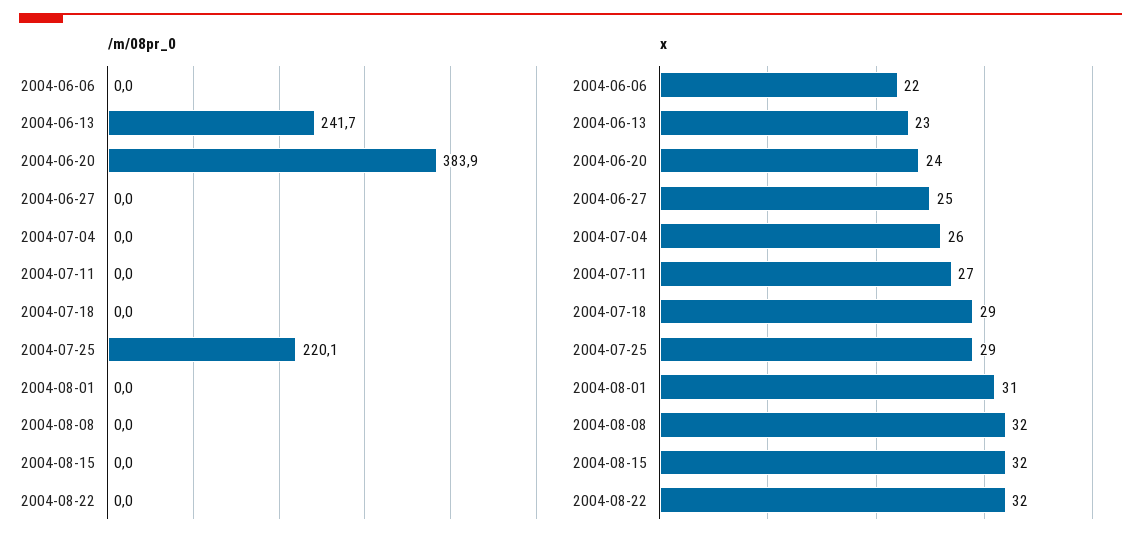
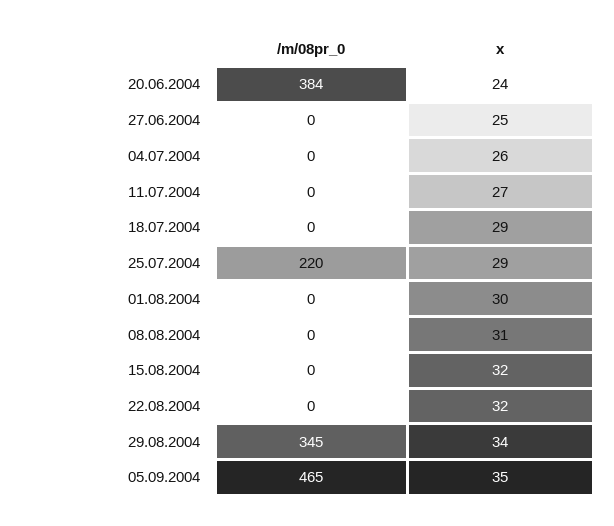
/m/08pr_0, 2004-06-06: 0 -> none
/m/08pr_0, 2004-06-13: 241.7 -> none
x, 2004-06-06: 22 -> none
x, 2004-06-13: 23 -> none
x, 2004-08-01: 31 -> 30
x, 2004-08-08: 32 -> 31
/m/08pr_0, 29.08.2004: none -> 345
x, 29.08.2004: none -> 34
/m/08pr_0, 05.09.2004: none -> 465
x, 05.09.2004: none -> 35

